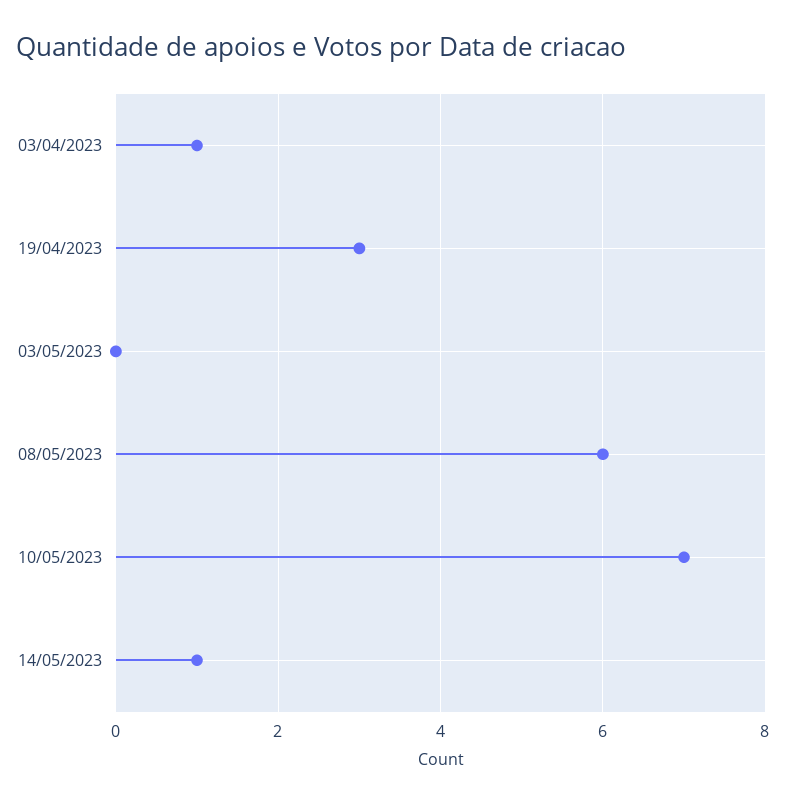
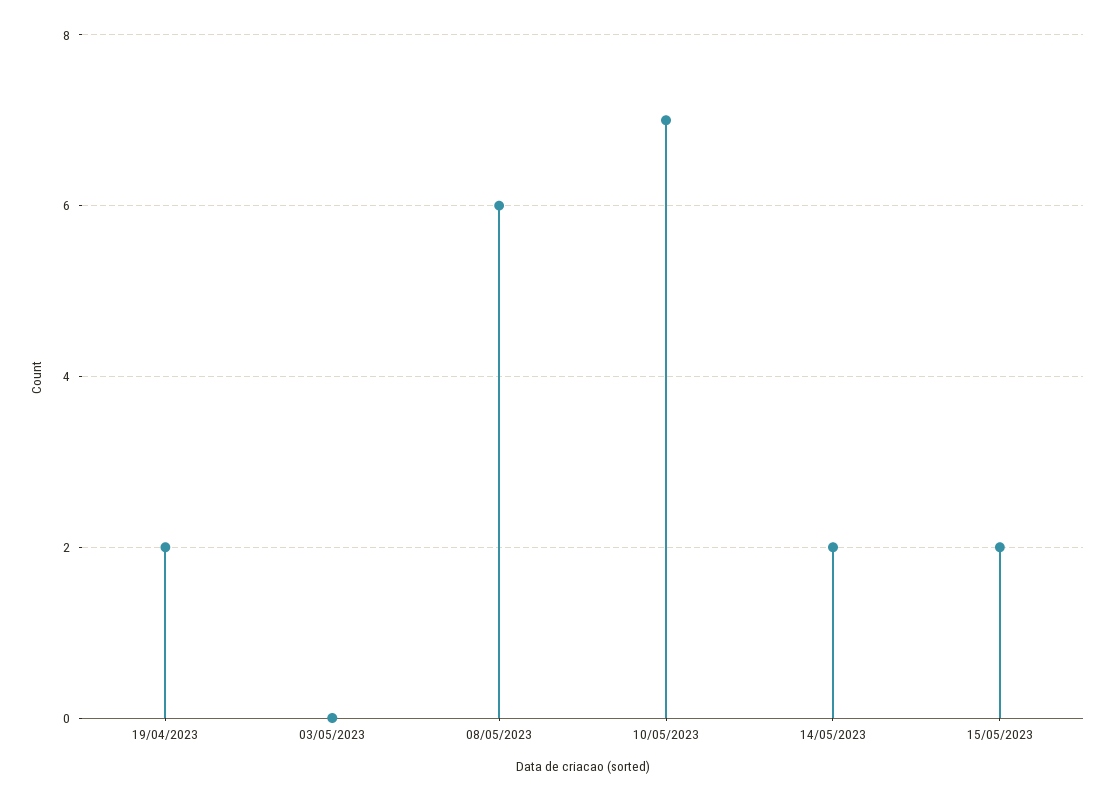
03/04/2023: 1 -> none
19/04/2023: 3 -> 2
14/05/2023: 1 -> 2
15/05/2023: none -> 2

